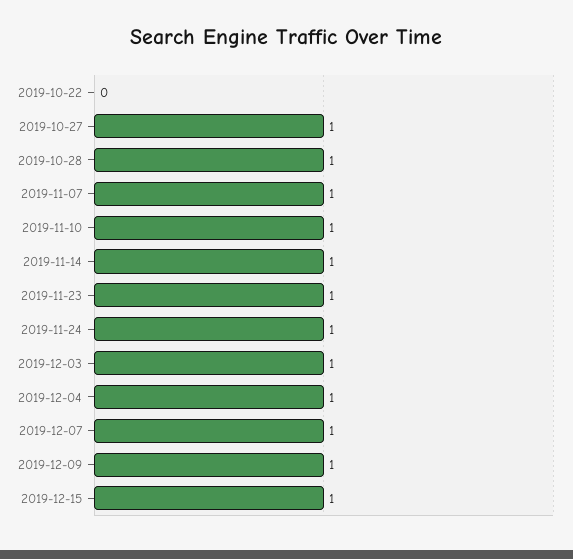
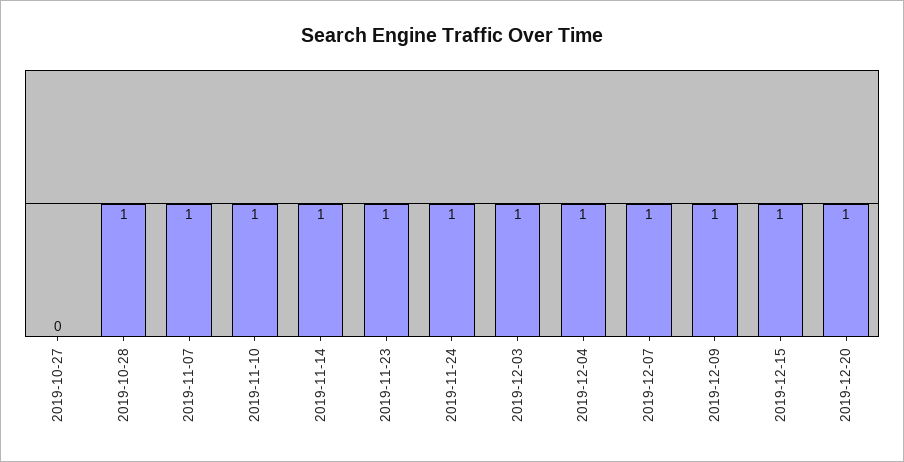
2019-10-22: 0 -> none
2019-10-27: 1 -> 0
2019-12-20: none -> 1

